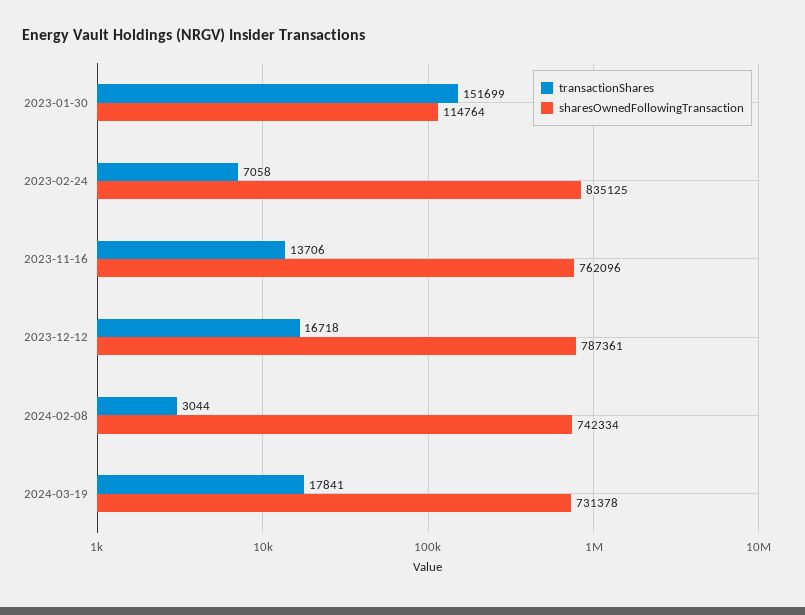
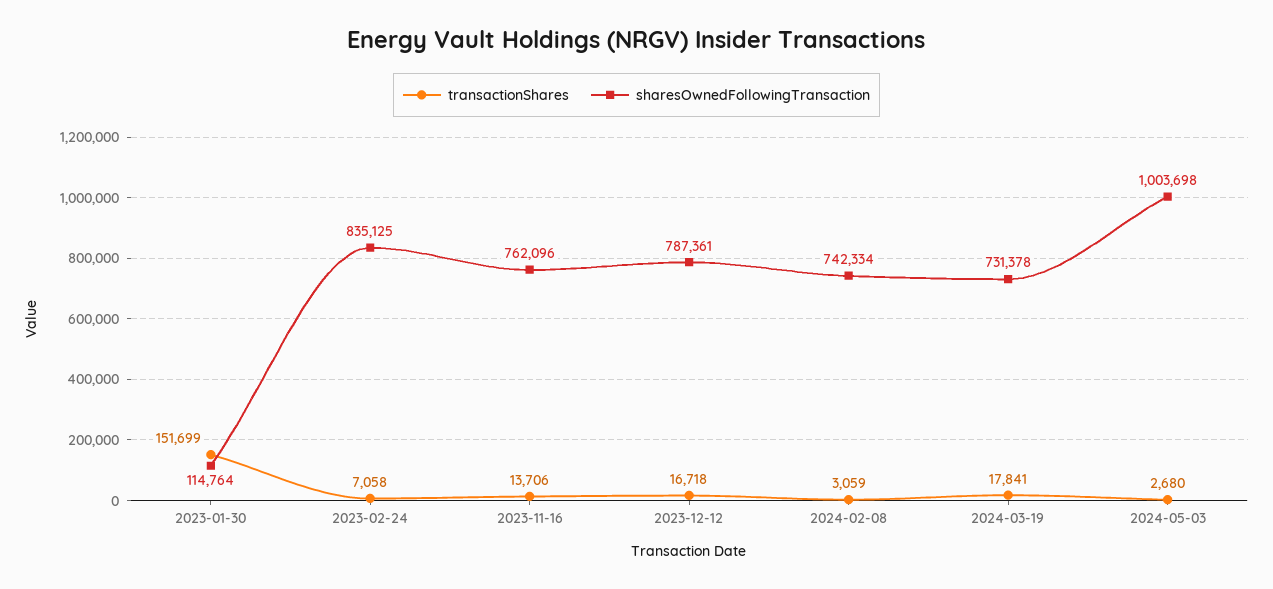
transactionShares, 2024-02-08: 3044 -> 3059
transactionShares, 2024-05-03: none -> 2680
sharesOwnedFollowingTransaction, 2024-05-03: none -> 1003698

